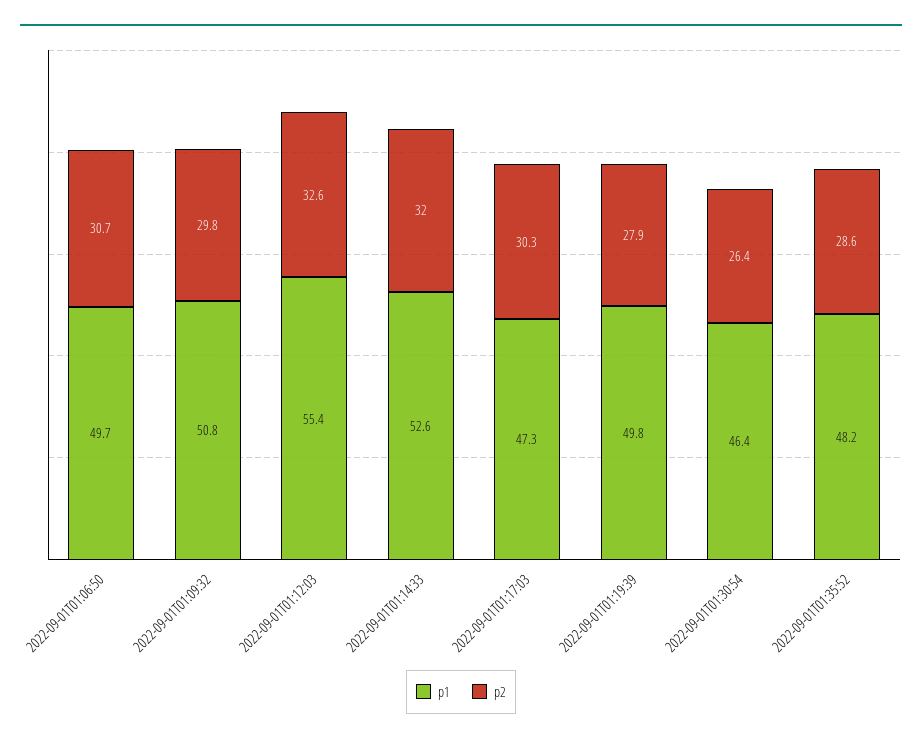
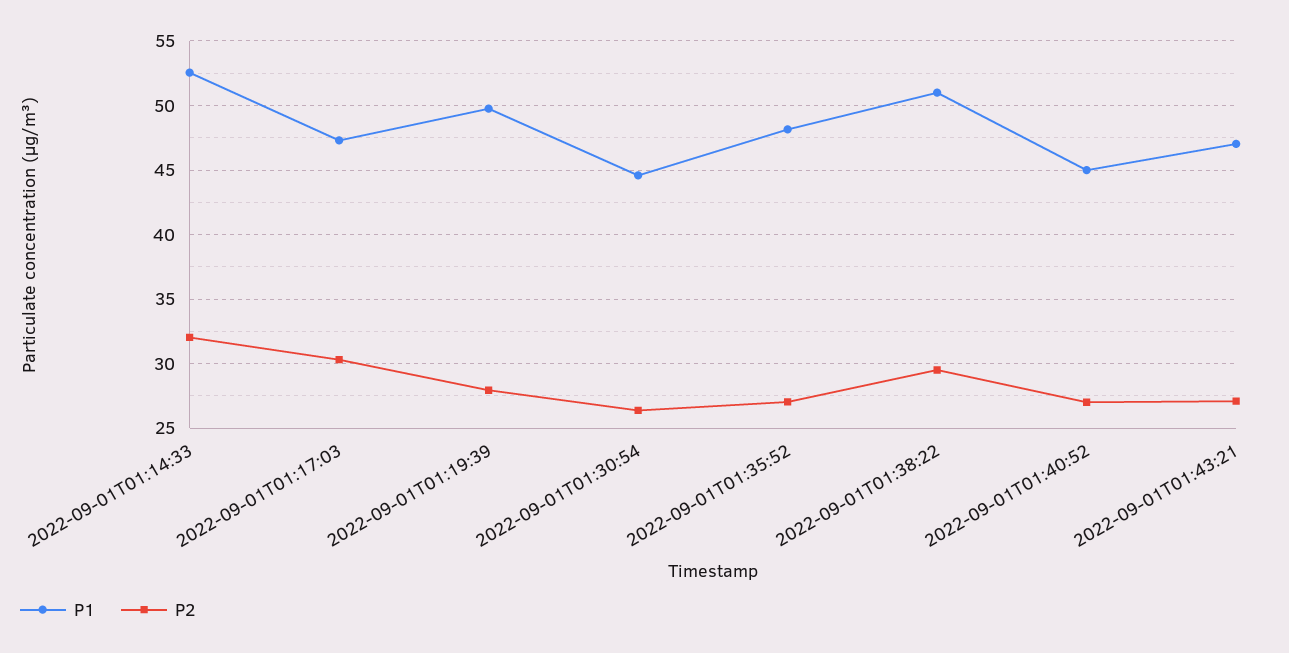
p1, 2022-09-01T01:06:50: 49.7 -> none
p2, 2022-09-01T01:06:50: 30.7 -> none
p1, 2022-09-01T01:09:32: 50.8 -> none
p2, 2022-09-01T01:09:32: 29.8 -> none
p1, 2022-09-01T01:12:03: 55.4 -> none
p2, 2022-09-01T01:12:03: 32.6 -> none
p1, 2022-09-01T01:30:54: 46.4 -> 44.5
p2, 2022-09-01T01:35:52: 28.6 -> 27
p1, 2022-09-01T01:38:22: none -> 51
p2, 2022-09-01T01:38:22: none -> 29.5
p1, 2022-09-01T01:40:52: none -> 45
p2, 2022-09-01T01:40:52: none -> 27
p1, 2022-09-01T01:43:21: none -> 47
p2, 2022-09-01T01:43:21: none -> 27

